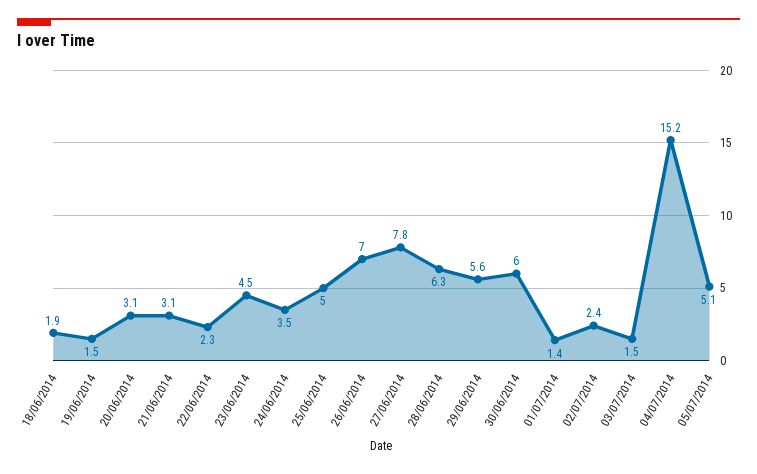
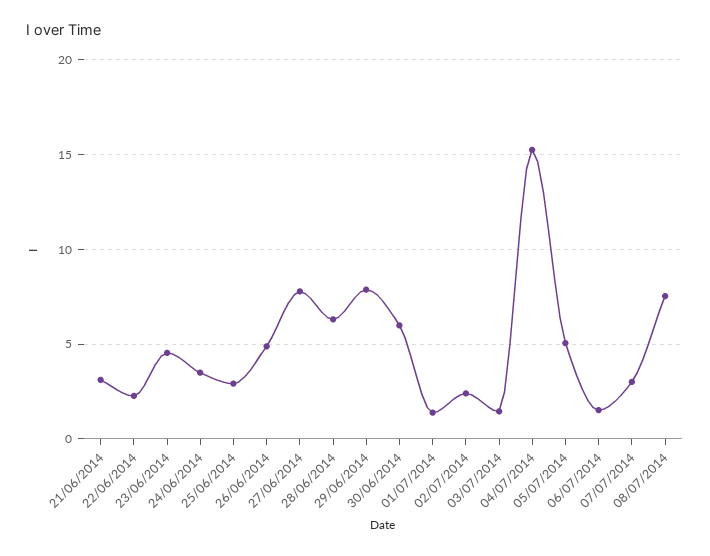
18/06/2014: 1.9 -> none
19/06/2014: 1.5 -> none
20/06/2014: 3.1 -> none
25/06/2014: 5 -> 3
26/06/2014: 7 -> 5
29/06/2014: 5.6 -> 8
06/07/2014: none -> 1.5
07/07/2014: none -> 3
08/07/2014: none -> 7.5

